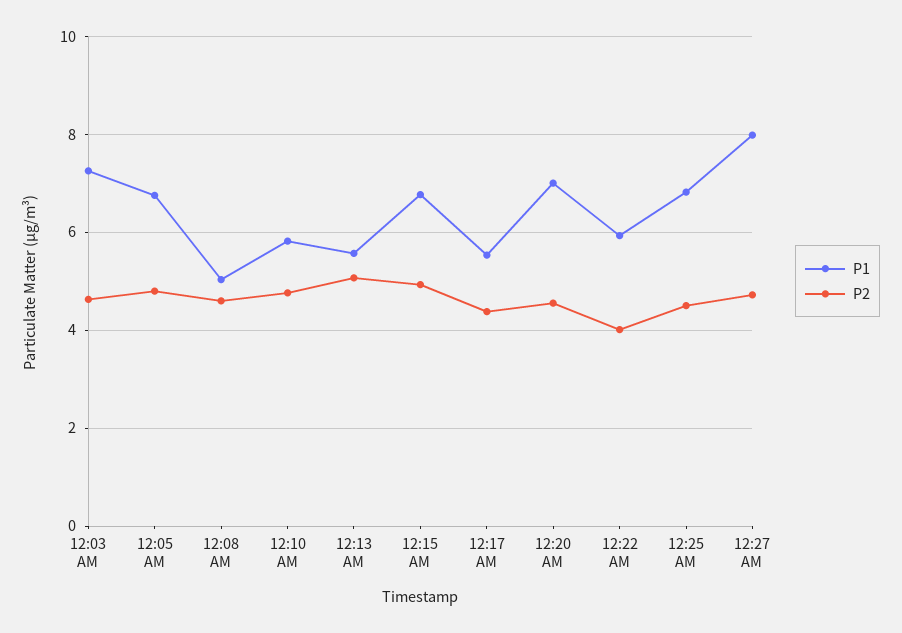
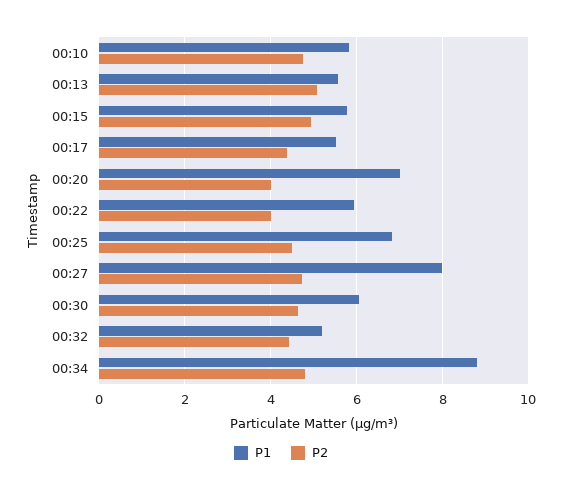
P1, 12:03 AM: 7.2 -> none
P2, 12:03 AM: 4.6 -> none
P1, 12:05 AM: 6.8 -> none
P2, 12:05 AM: 4.8 -> none
P1, 12:08 AM: 5 -> none
P2, 12:08 AM: 4.6 -> none
P1, 12:15 AM: 6.8 -> 5.8
P2, 12:20 AM: 4.6 -> 4
P1, 00:30: none -> 6
P2, 00:30: none -> 4.6
P1, 00:32: none -> 5.2
P2, 00:32: none -> 4.4
P1, 00:34: none -> 8.8
P2, 00:34: none -> 4.8

